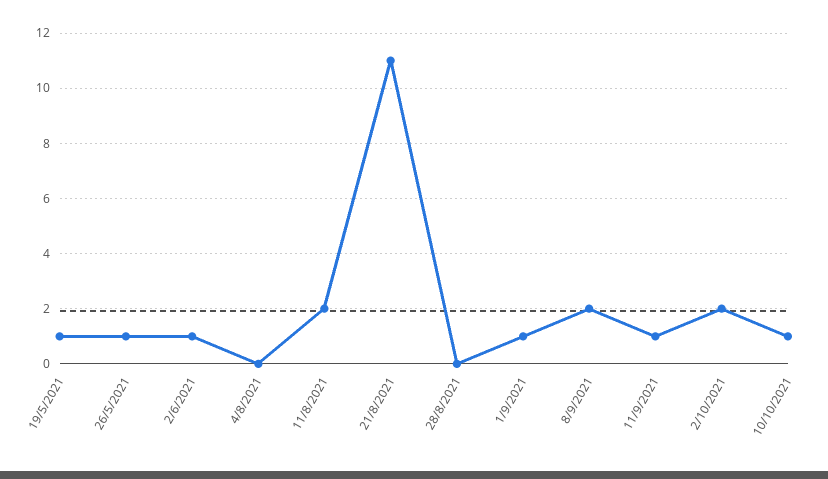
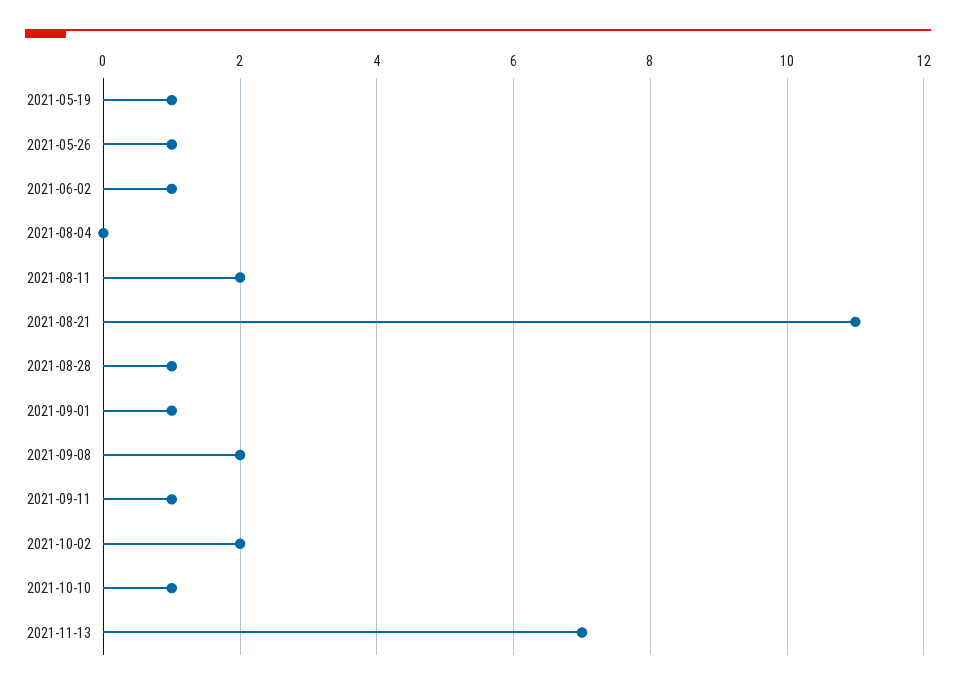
28/8/2021: 0 -> 1
2021-11-13: none -> 7

